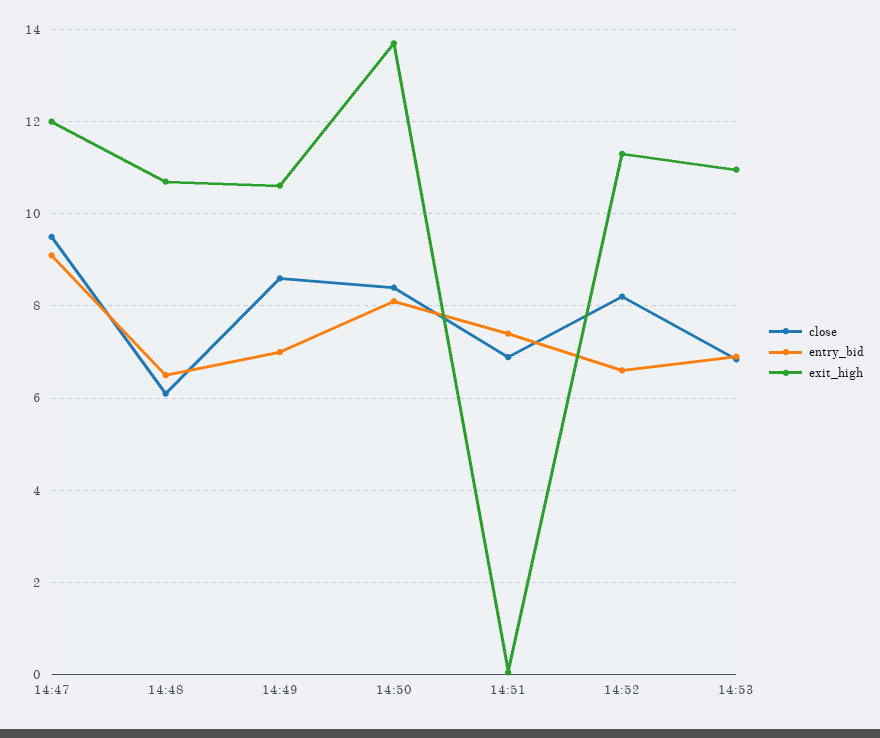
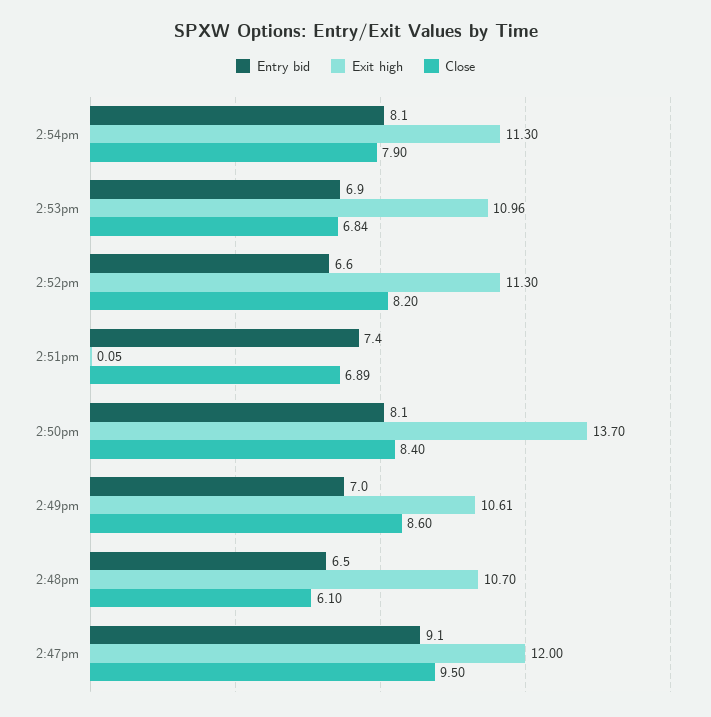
entry_bid, 2:54pm: none -> 8.1
exit_high, 2:54pm: none -> 11.3
close, 2:54pm: none -> 7.9

